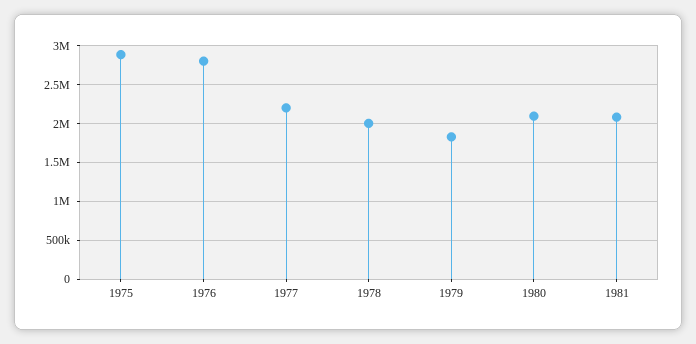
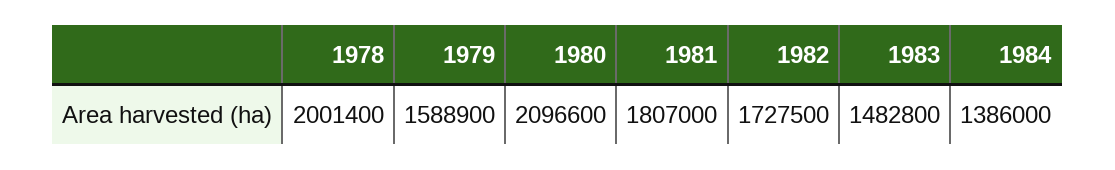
1975: 2900000 -> none
1976: 2800000 -> none
1977: 2200000 -> none
1979: 1800000 -> 1588900
1981: 2100000 -> 1807000
1982: none -> 1727500
1983: none -> 1482800
1984: none -> 1386000

